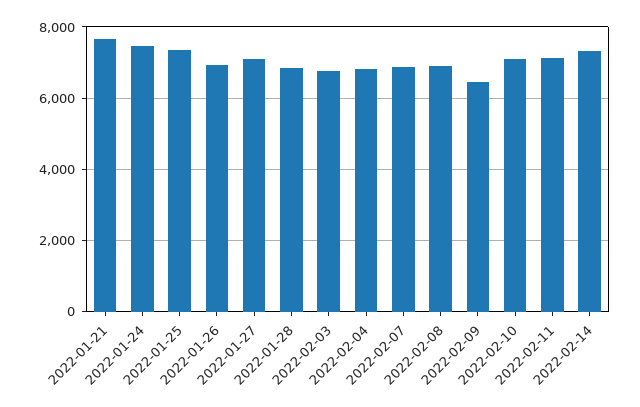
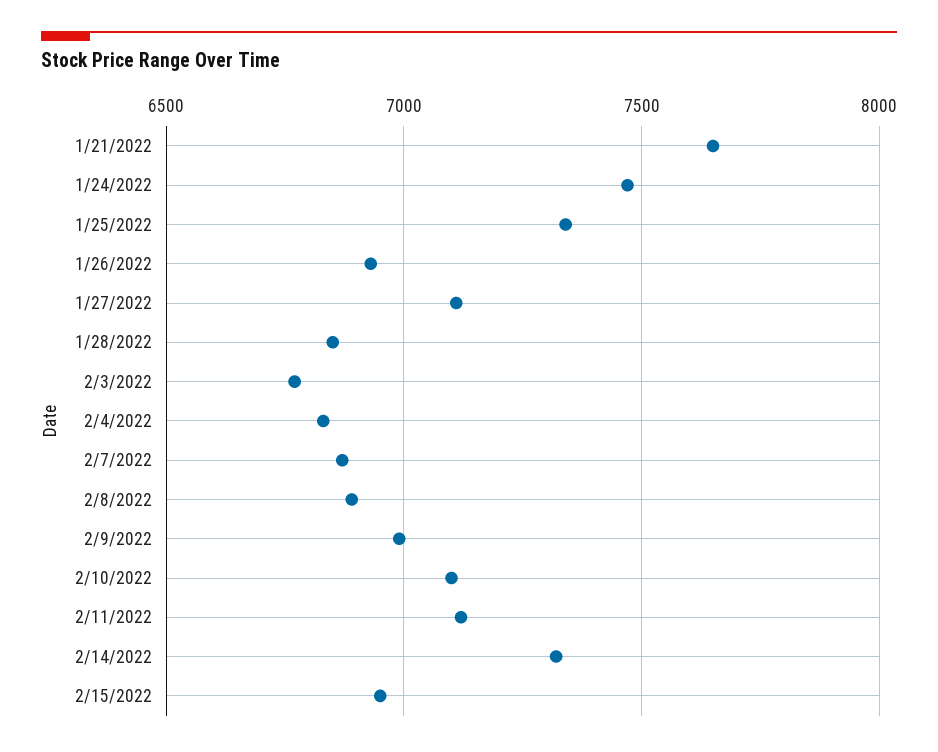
2022-02-09: 6400 -> 7000
2/15/2022: none -> 6950

